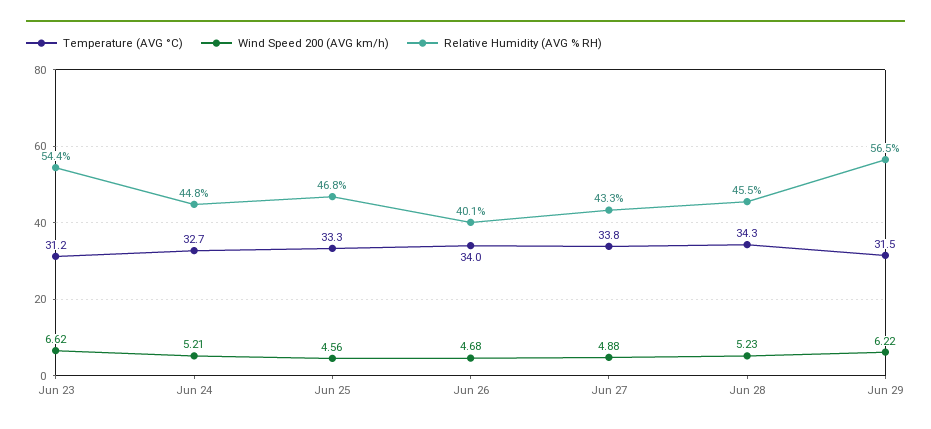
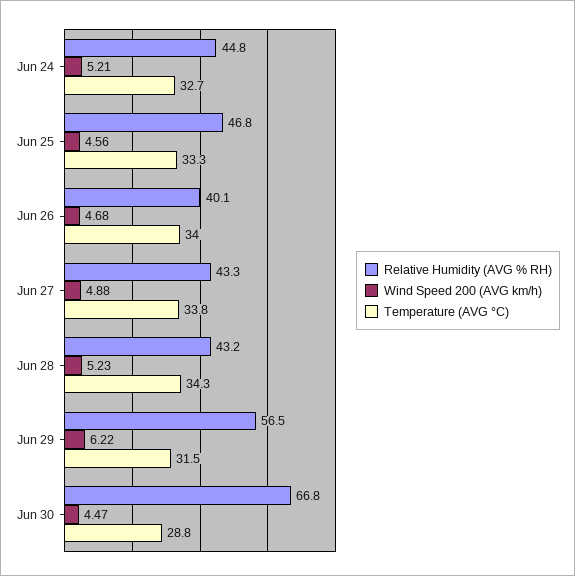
Temperature (AVG °C), Jun 23: 31.2 -> none
Wind Speed 200 (AVG km/h), Jun 23: 6.62 -> none
Relative Humidity (AVG % RH), Jun 23: 54.4 -> none
Relative Humidity (AVG % RH), Jun 28: 45.5 -> 43.2
Relative Humidity (AVG % RH), Jun 30: none -> 66.8
Wind Speed 200 (AVG km/h), Jun 30: none -> 4.47
Temperature (AVG °C), Jun 30: none -> 28.8

